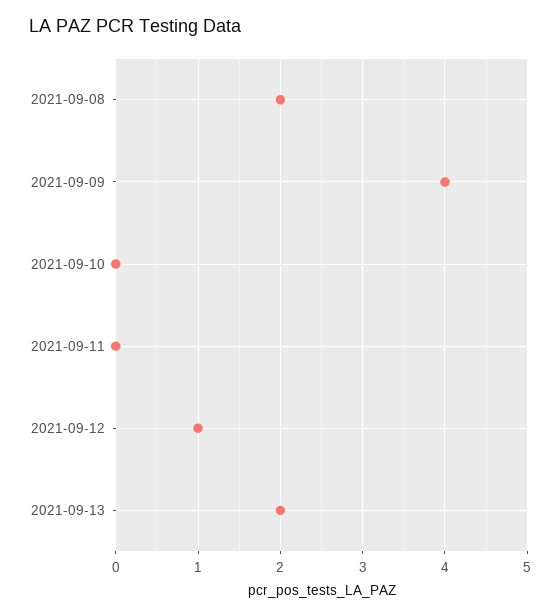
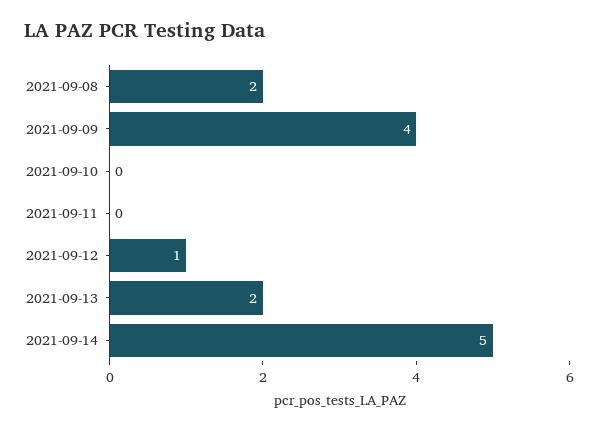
2021-09-14: none -> 5

